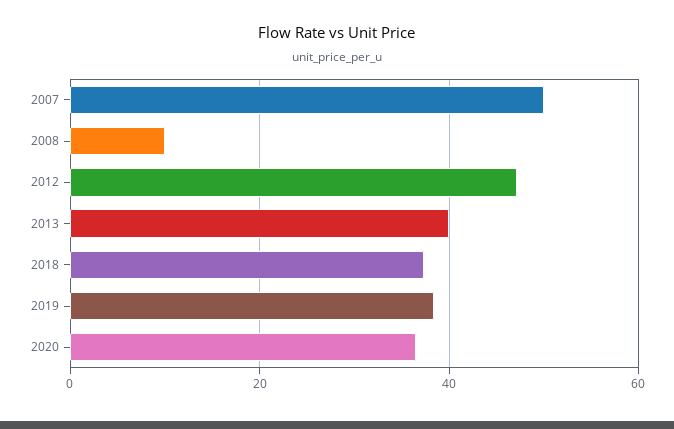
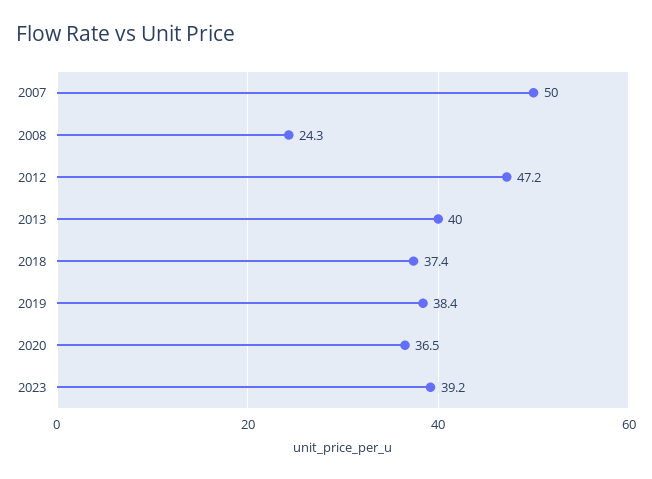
2008: 10 -> 24.3
2023: none -> 39.2

